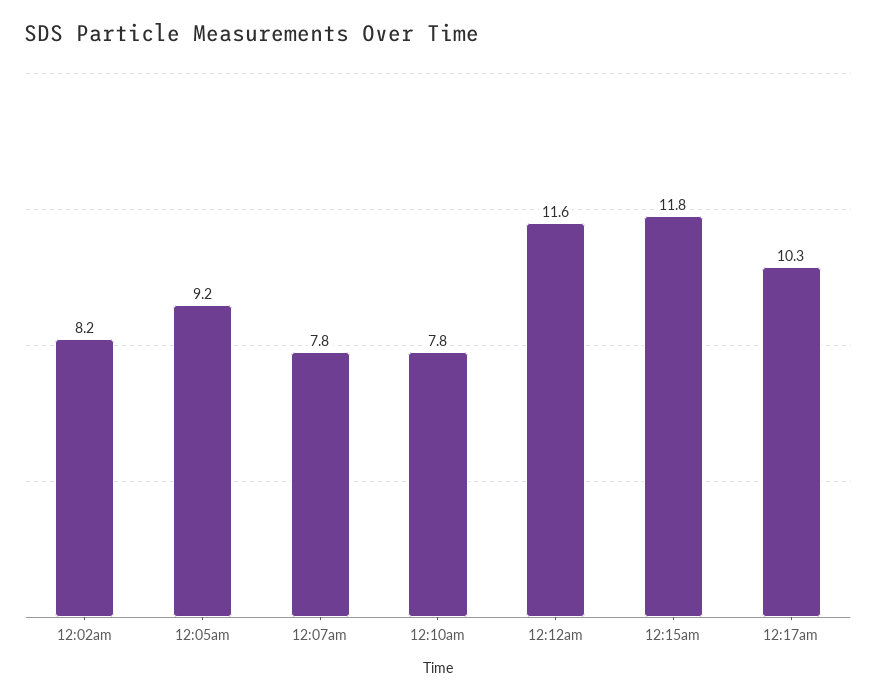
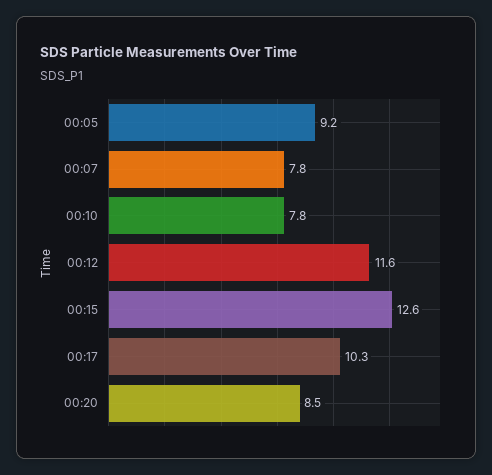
12:02am: 8.2 -> none
12:15am: 11.8 -> 12.6
00:20: none -> 8.5

